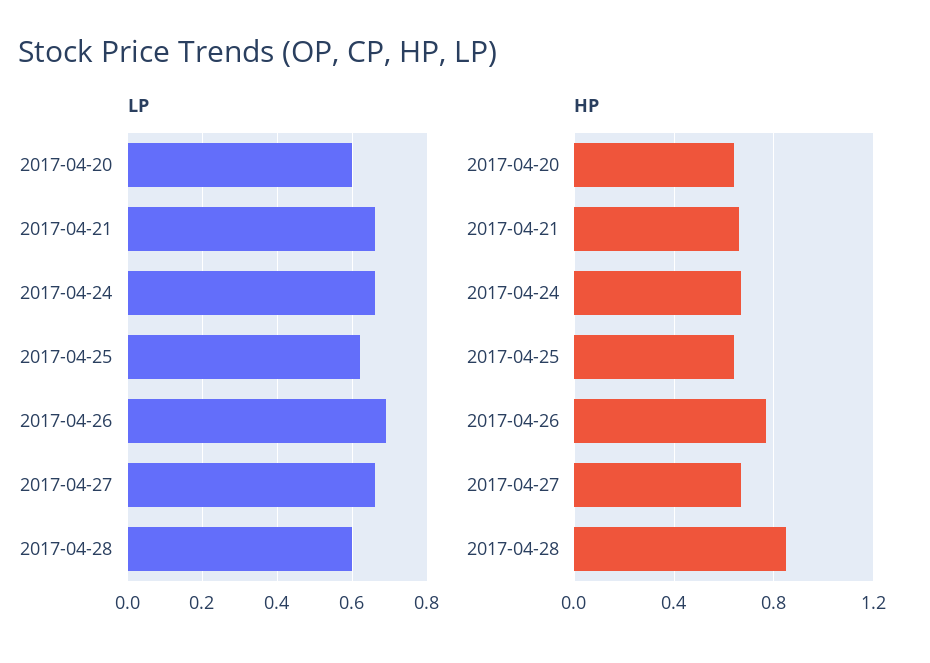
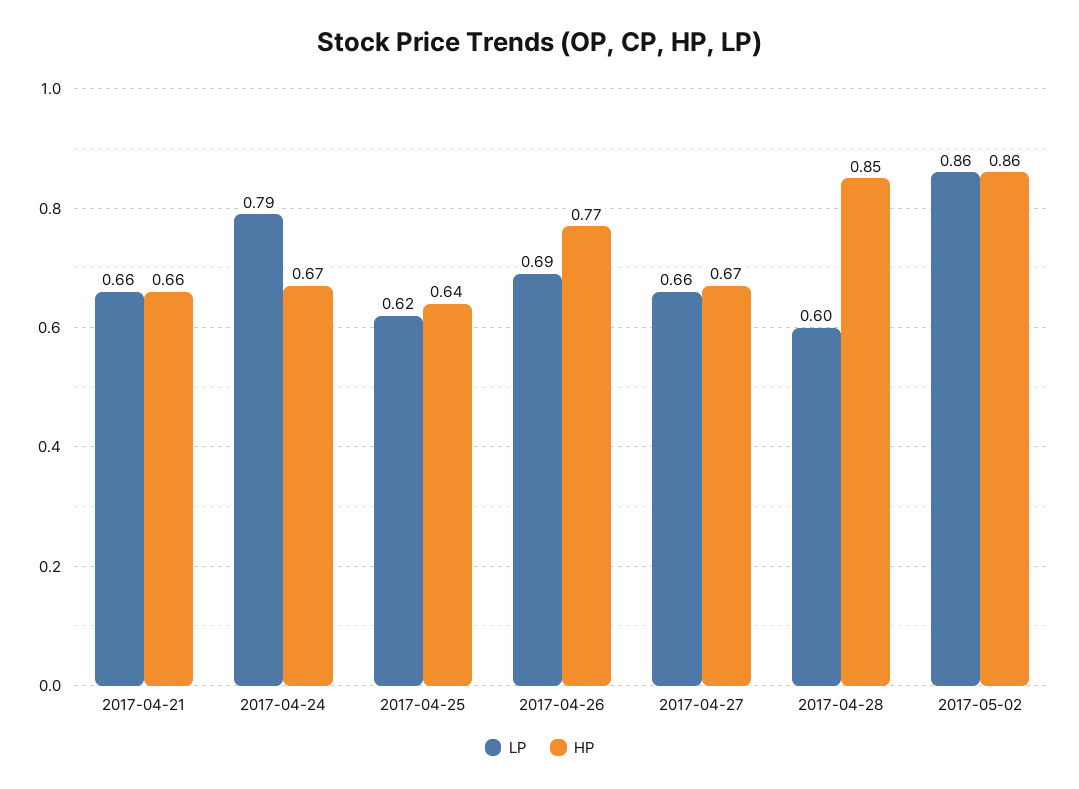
LP, 2017-04-20: 0.6 -> none
LP, 2017-04-24: 0.65 -> 0.79
HP, 2017-04-20: 0.65 -> none
LP, 2017-05-02: none -> 0.86
HP, 2017-05-02: none -> 0.86

